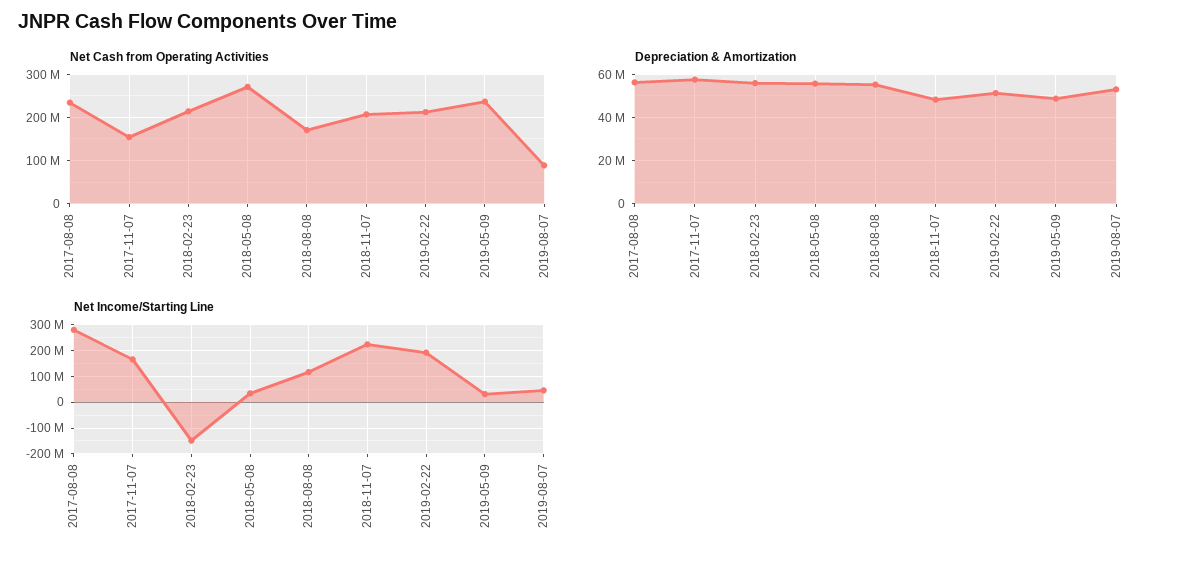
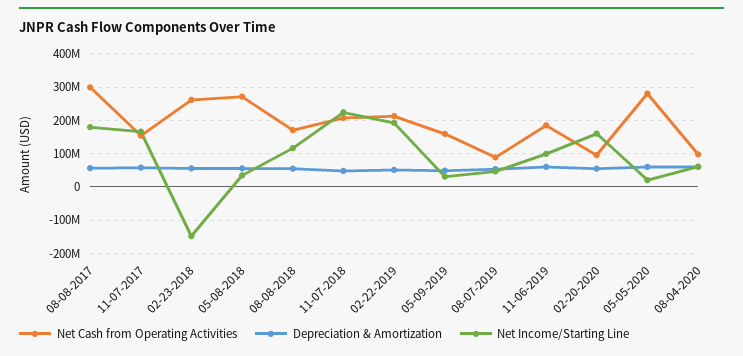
Net Cash from Operating Activities, 2017-08-08: 240000000 -> 300000000
Net Cash from Operating Activities, 2018-02-23: 220000000 -> 260000000
Net Cash from Operating Activities, 2019-05-09: 240000000 -> 160000000
Net Income/Starting Line, 2017-08-08: 275000000 -> 180000000
Net Cash from Operating Activities, 11-06-2019: none -> 180000000
Depreciation & Amortization, 11-06-2019: none -> 60000000
Net Income/Starting Line, 11-06-2019: none -> 100000000
Net Cash from Operating Activities, 02-20-2020: none -> 100000000
Depreciation & Amortization, 02-20-2020: none -> 60000000
Net Income/Starting Line, 02-20-2020: none -> 160000000
Net Cash from Operating Activities, 05-05-2020: none -> 280000000
Depreciation & Amortization, 05-05-2020: none -> 60000000
Net Income/Starting Line, 05-05-2020: none -> 20000000
Net Cash from Operating Activities, 08-04-2020: none -> 100000000
Depreciation & Amortization, 08-04-2020: none -> 60000000
Net Income/Starting Line, 08-04-2020: none -> 60000000

